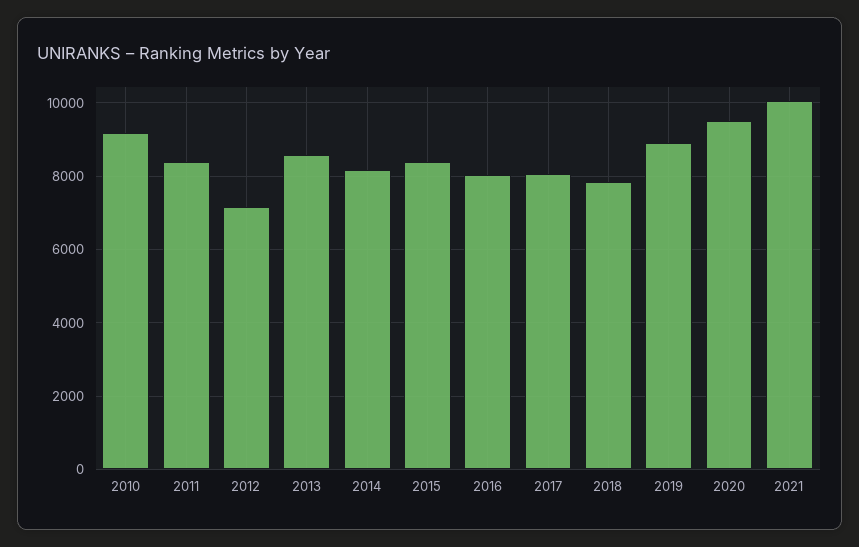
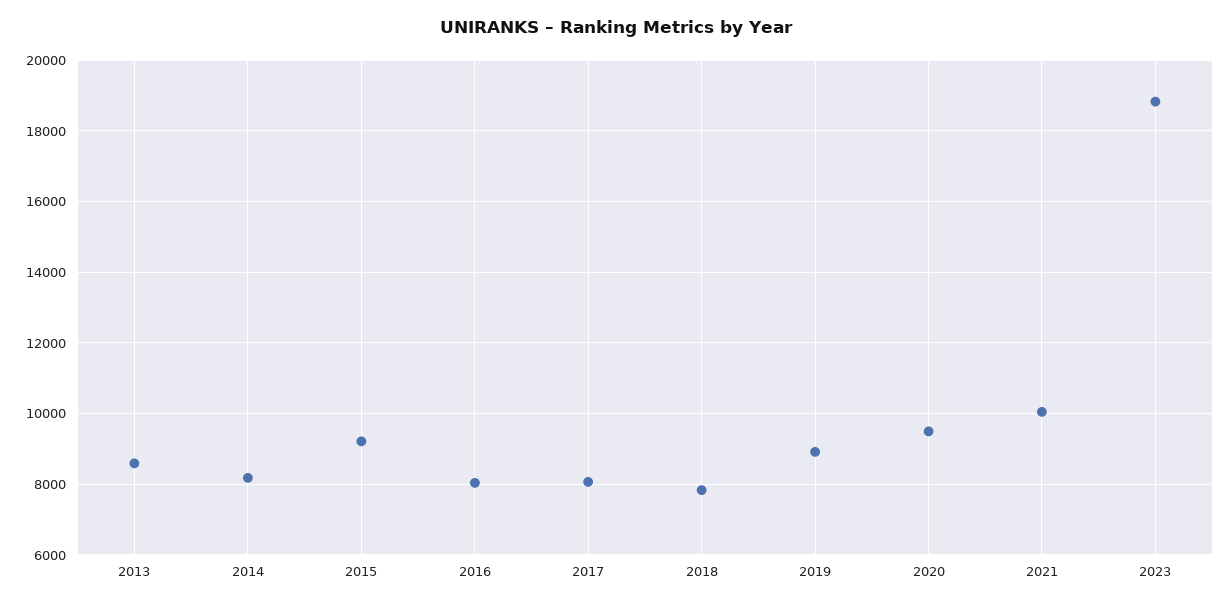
2010: 9200 -> none
2011: 8400 -> none
2012: 7200 -> none
2015: 8400 -> 9200
2023: none -> 18800

